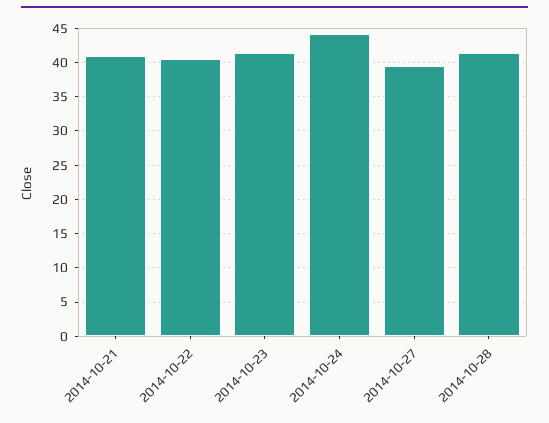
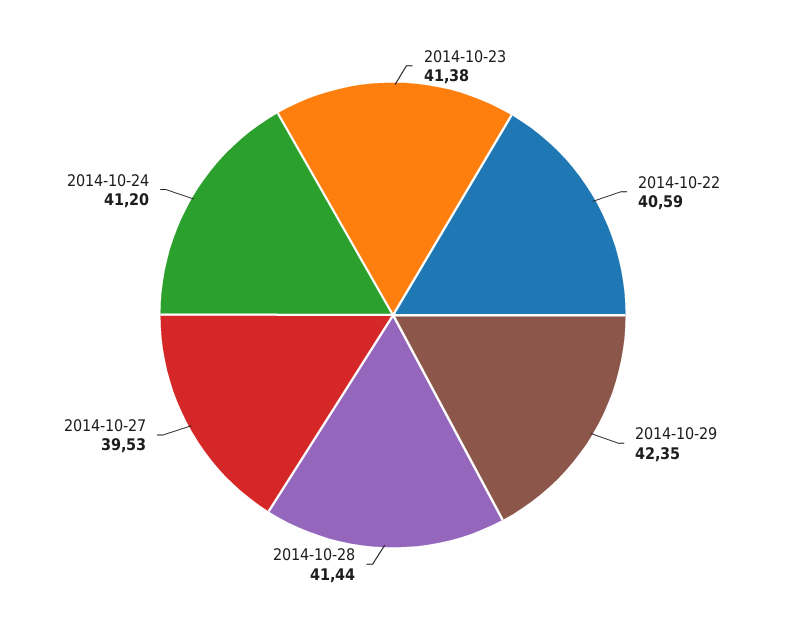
2014-10-21: 41 -> none
2014-10-24: 44 -> 41.2
2014-10-29: none -> 42.35

